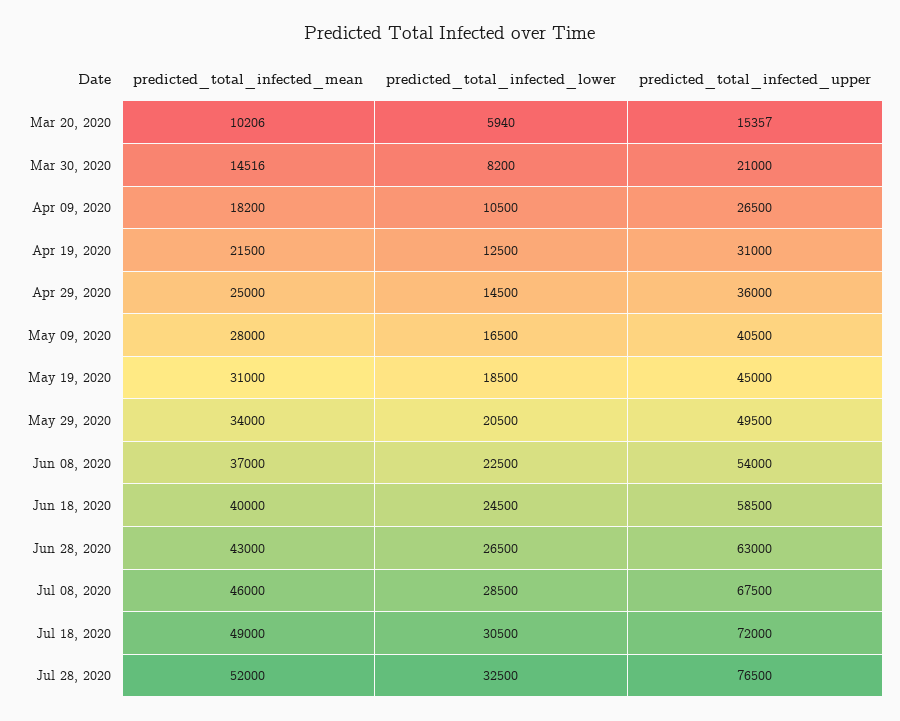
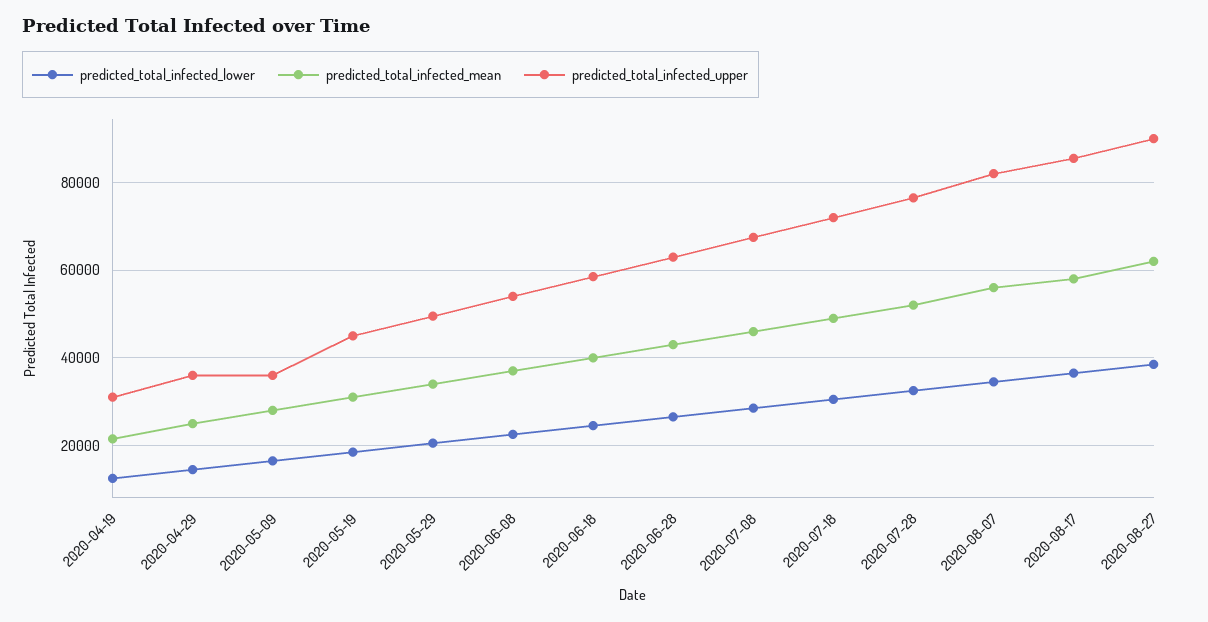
predicted_total_infected_mean, Mar 20, 2020: 10206 -> none
predicted_total_infected_lower, Mar 20, 2020: 5940 -> none
predicted_total_infected_upper, Mar 20, 2020: 15357 -> none
predicted_total_infected_mean, Mar 30, 2020: 14516 -> none
predicted_total_infected_lower, Mar 30, 2020: 8200 -> none
predicted_total_infected_upper, Mar 30, 2020: 21000 -> none
predicted_total_infected_mean, Apr 09, 2020: 18200 -> none
predicted_total_infected_lower, Apr 09, 2020: 10500 -> none
predicted_total_infected_upper, Apr 09, 2020: 26500 -> none
predicted_total_infected_upper, May 09, 2020: 40500 -> 36000
predicted_total_infected_lower, 2020-08-07: none -> 34000
predicted_total_infected_mean, 2020-08-07: none -> 56000
predicted_total_infected_upper, 2020-08-07: none -> 82000
predicted_total_infected_lower, 2020-08-17: none -> 36000
predicted_total_infected_mean, 2020-08-17: none -> 58000
predicted_total_infected_upper, 2020-08-17: none -> 86000
predicted_total_infected_lower, 2020-08-27: none -> 38000
predicted_total_infected_mean, 2020-08-27: none -> 62000
predicted_total_infected_upper, 2020-08-27: none -> 90000

